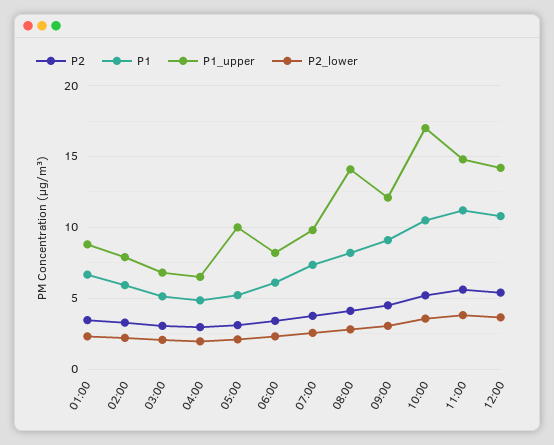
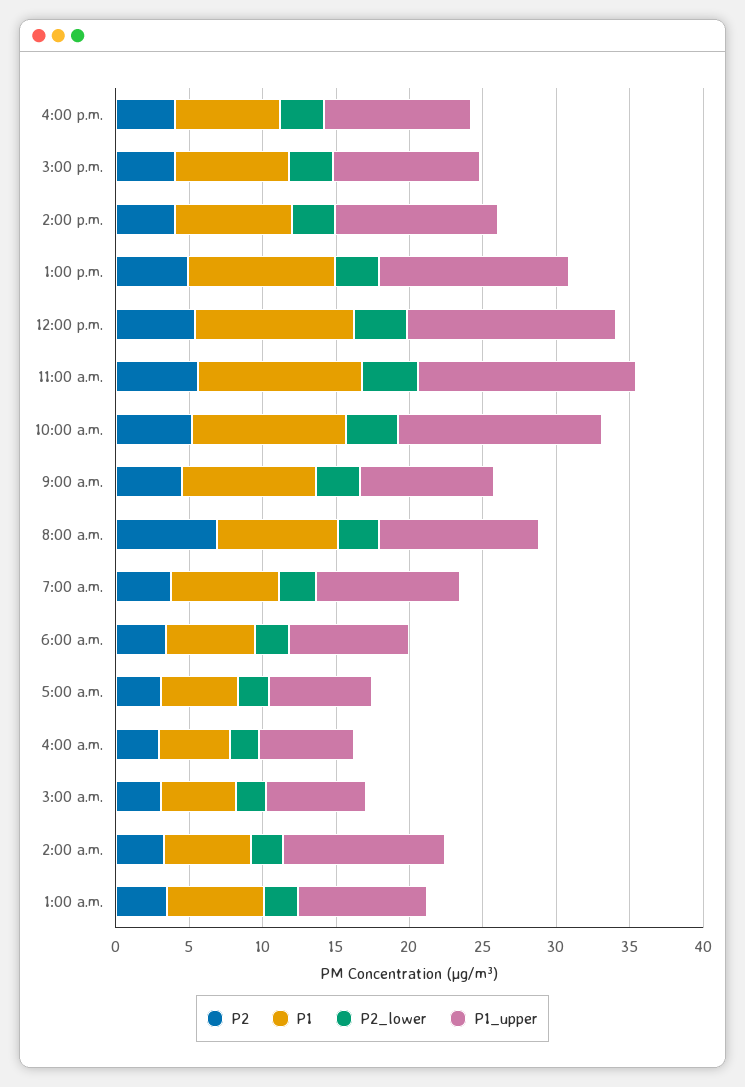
P1_upper, 02:00: 8 -> 11
P1_upper, 05:00: 10 -> 7
P2, 08:00: 4 -> 7
P1_upper, 08:00: 14 -> 11
P1_upper, 09:00: 12 -> 9
P1_upper, 10:00: 17 -> 14
P2, 4:00 p.m.: none -> 4
P1, 4:00 p.m.: none -> 7
P2_lower, 4:00 p.m.: none -> 3
P1_upper, 4:00 p.m.: none -> 10
P2, 3:00 p.m.: none -> 4
P1, 3:00 p.m.: none -> 8
P2_lower, 3:00 p.m.: none -> 3
P1_upper, 3:00 p.m.: none -> 10
P2, 2:00 p.m.: none -> 4
P1, 2:00 p.m.: none -> 8
P2_lower, 2:00 p.m.: none -> 3
P1_upper, 2:00 p.m.: none -> 11
P2, 1:00 p.m.: none -> 5
P1, 1:00 p.m.: none -> 10
P2_lower, 1:00 p.m.: none -> 3
P1_upper, 1:00 p.m.: none -> 13

